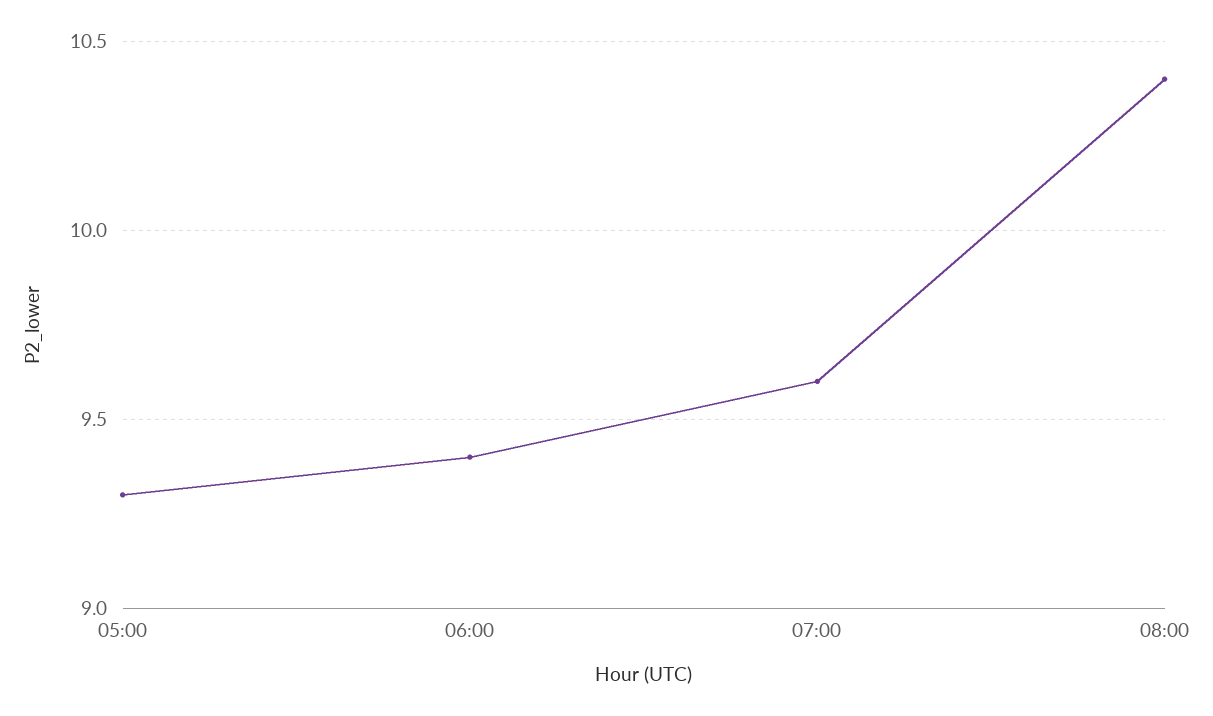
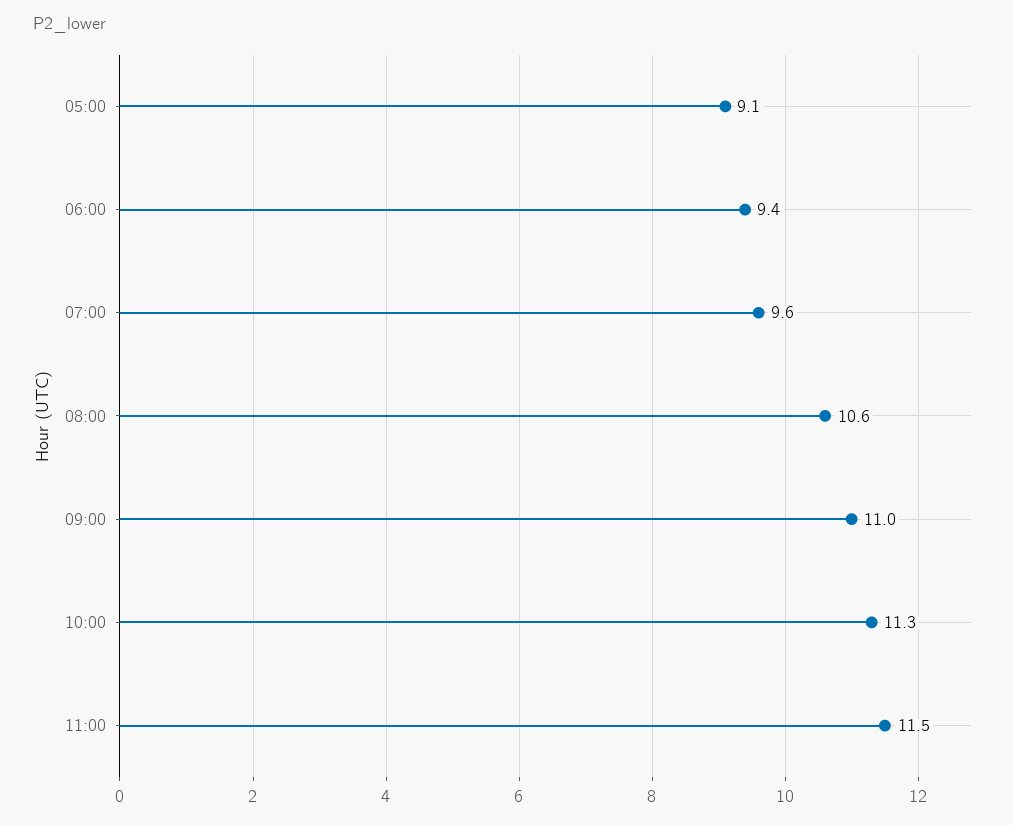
05:00: 9.3 -> 9.1
08:00: 10.4 -> 10.6
09:00: none -> 11
10:00: none -> 11.3
11:00: none -> 11.5

